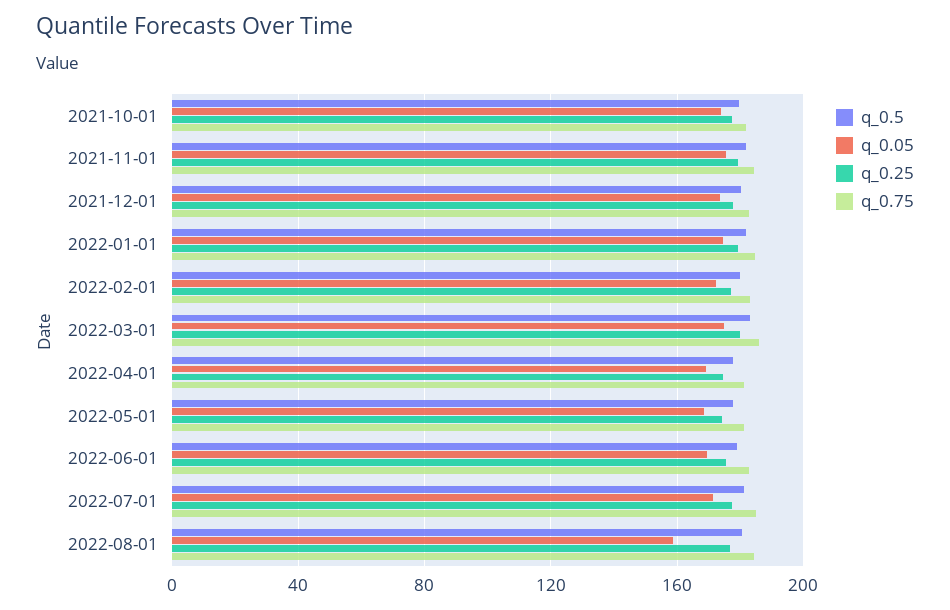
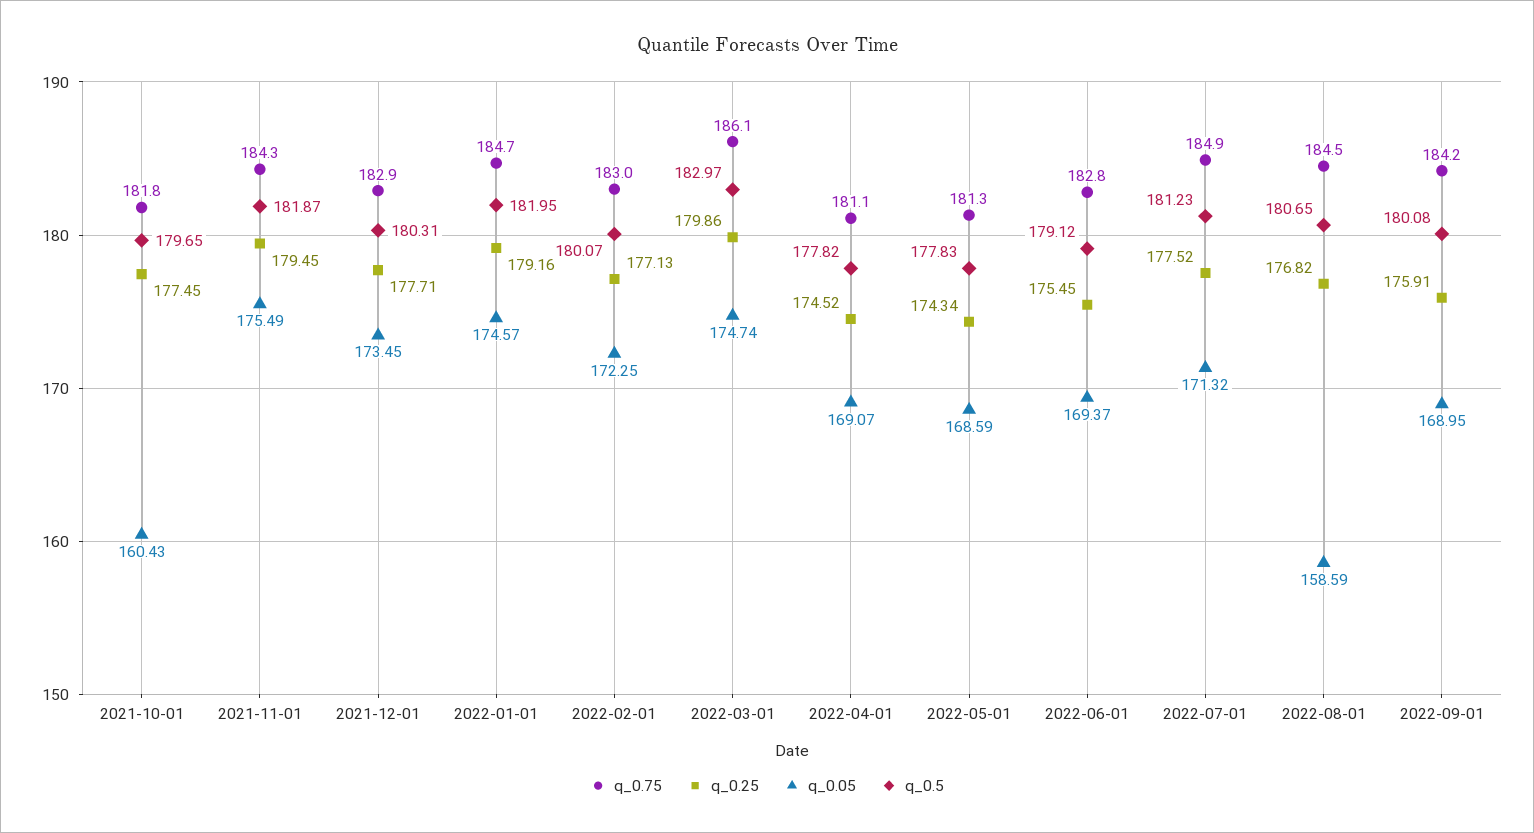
q_0.05, 2021-10-01: 175 -> 160.43
q_0.75, 2022-09-01: none -> 184.2
q_0.25, 2022-09-01: none -> 175.91
q_0.05, 2022-09-01: none -> 168.95
q_0.5, 2022-09-01: none -> 180.08

